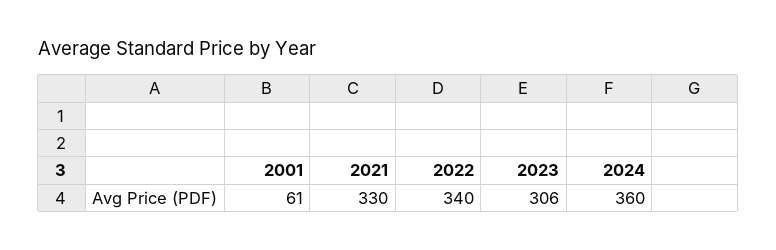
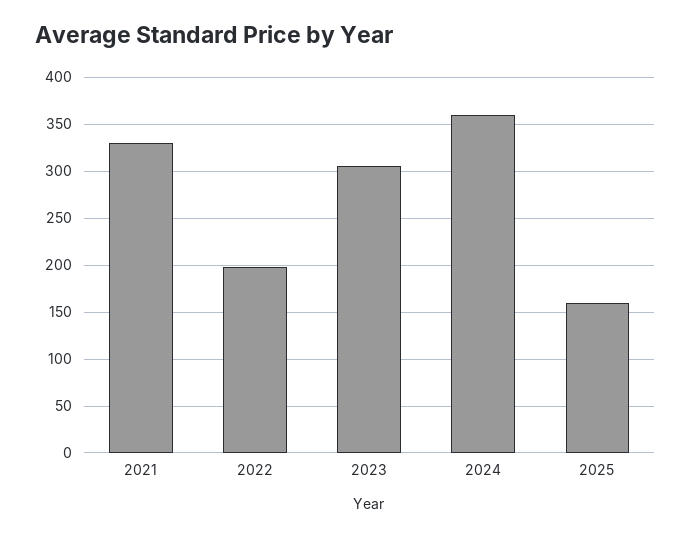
2001: 61 -> none
2022: 340 -> 200
2025: none -> 160

